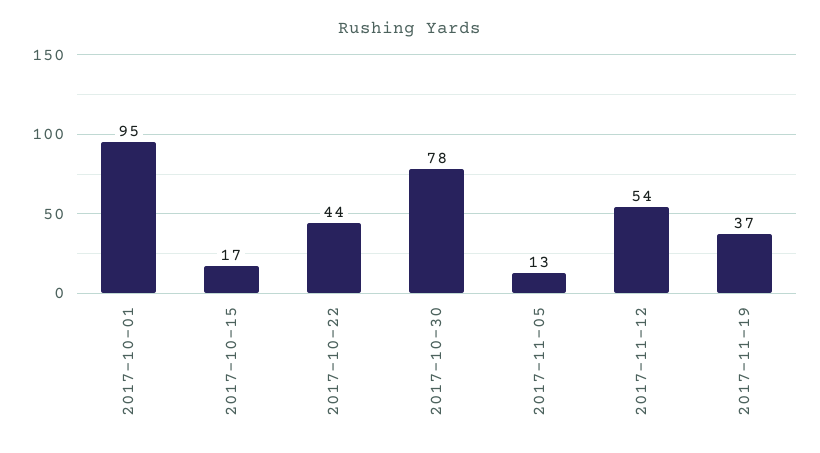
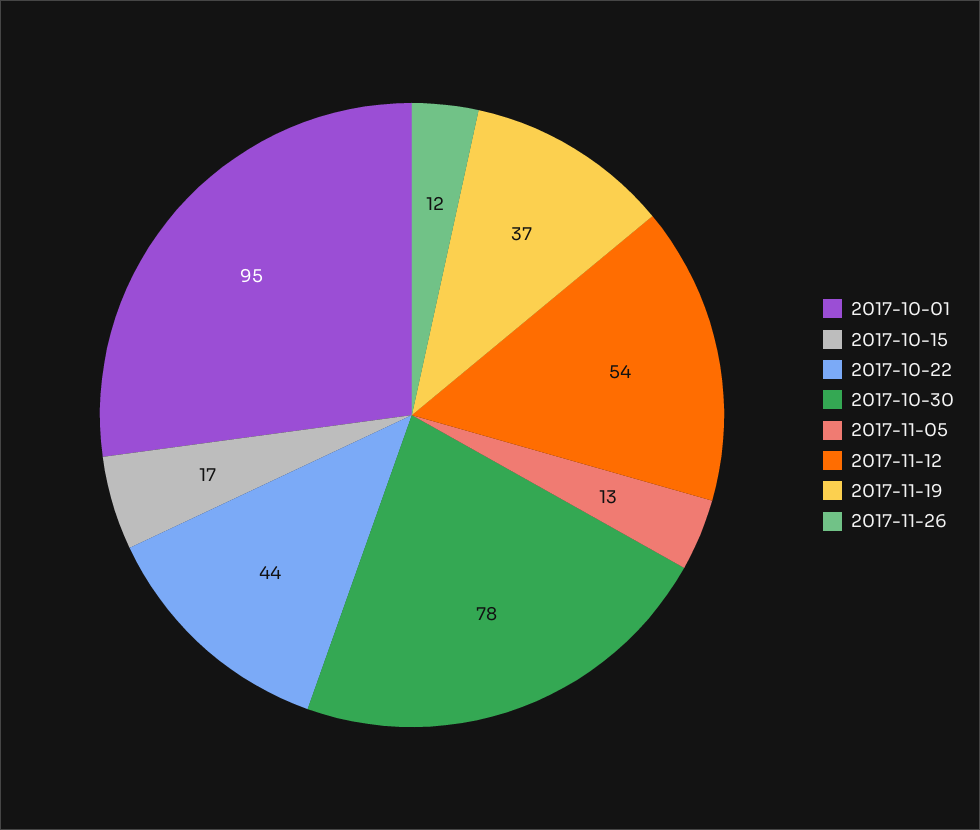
2017-11-26: none -> 12

